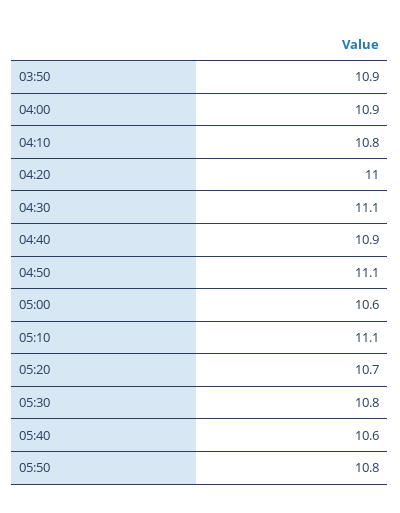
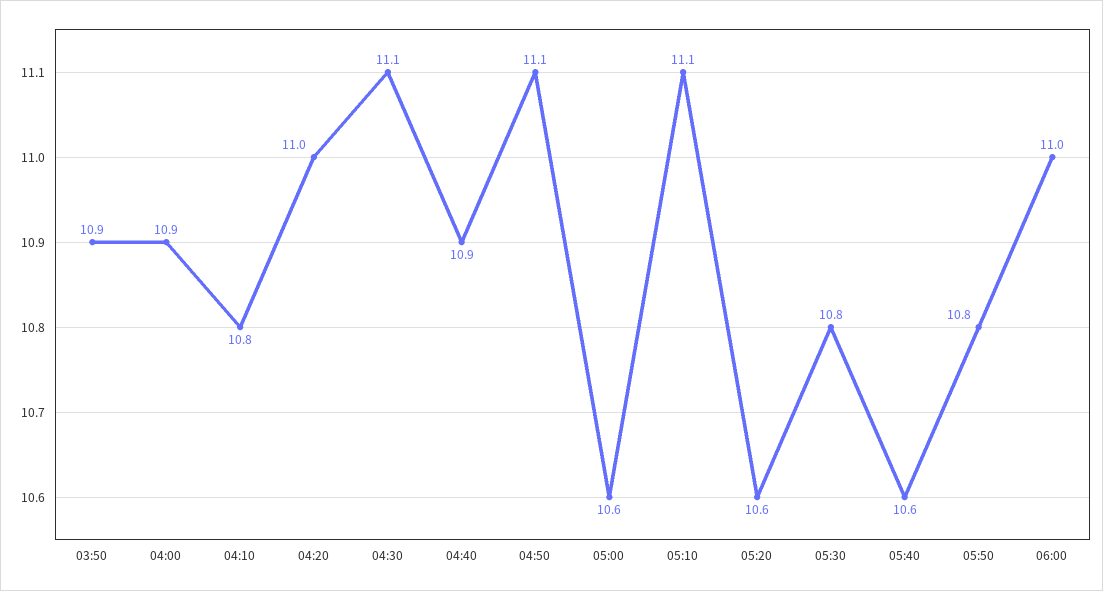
05:20: 10.7 -> 10.6
06:00: none -> 11

